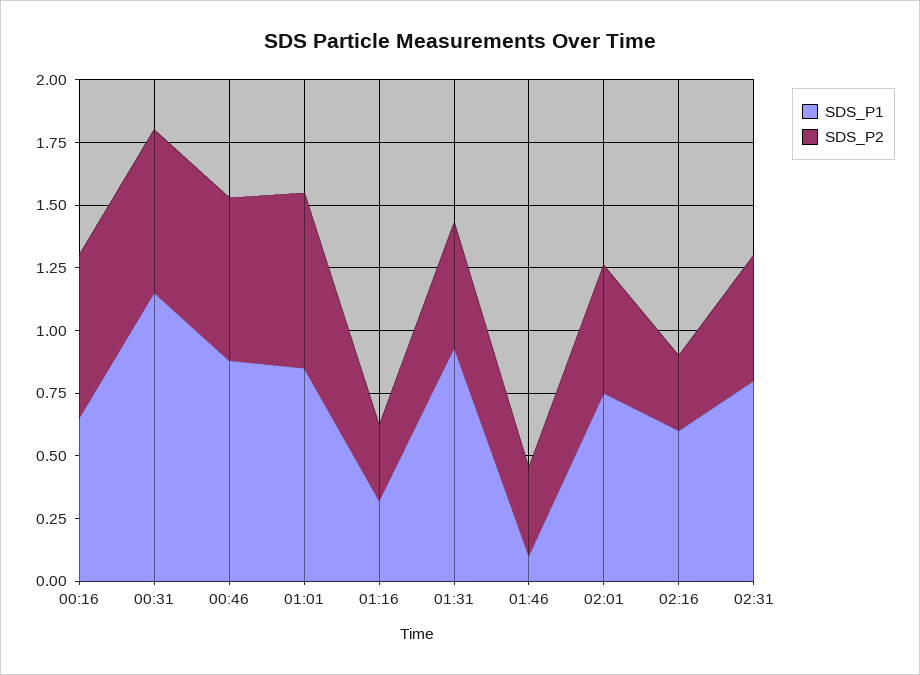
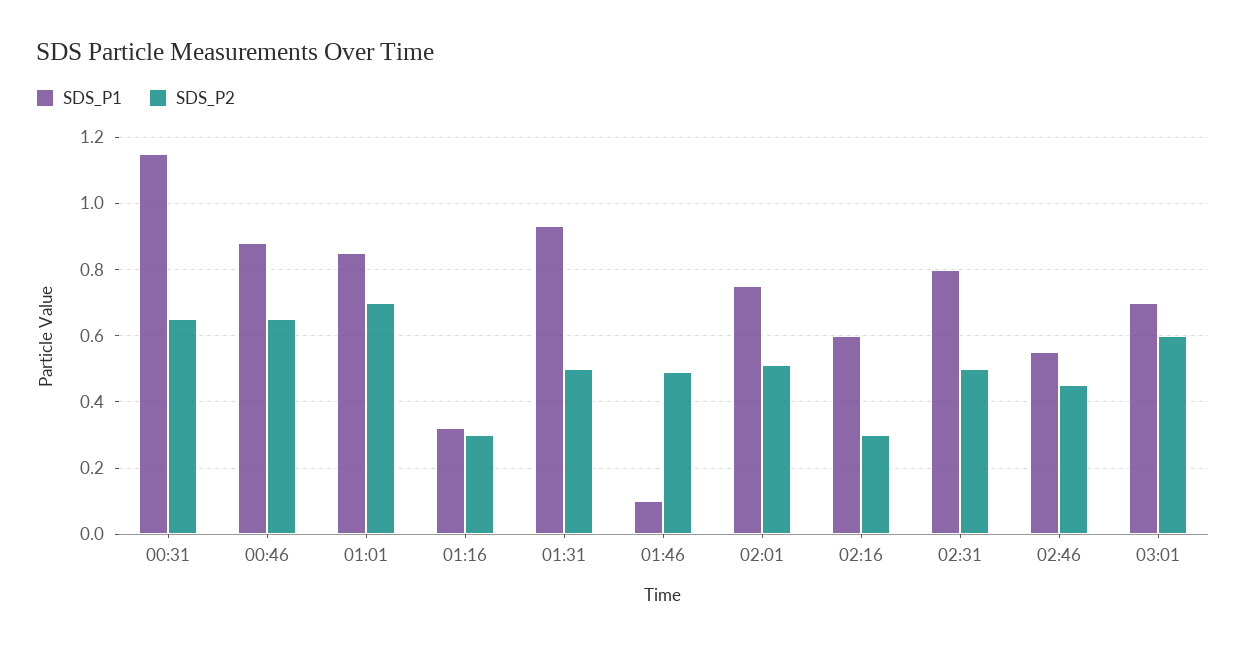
SDS_P1, 00:16: 0.65 -> none
SDS_P2, 00:16: 0.65 -> none
SDS_P2, 01:46: 0.35 -> 0.5
SDS_P1, 02:46: none -> 0.55
SDS_P2, 02:46: none -> 0.45
SDS_P1, 03:01: none -> 0.7
SDS_P2, 03:01: none -> 0.6

